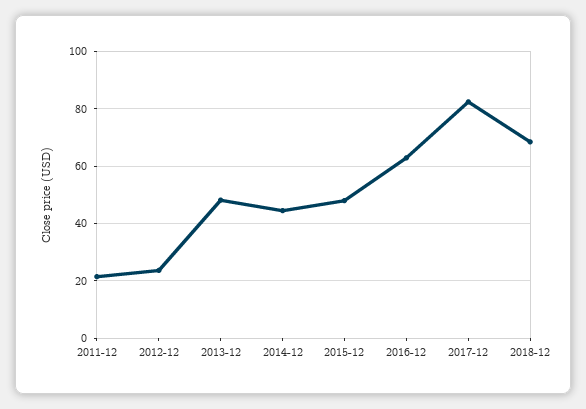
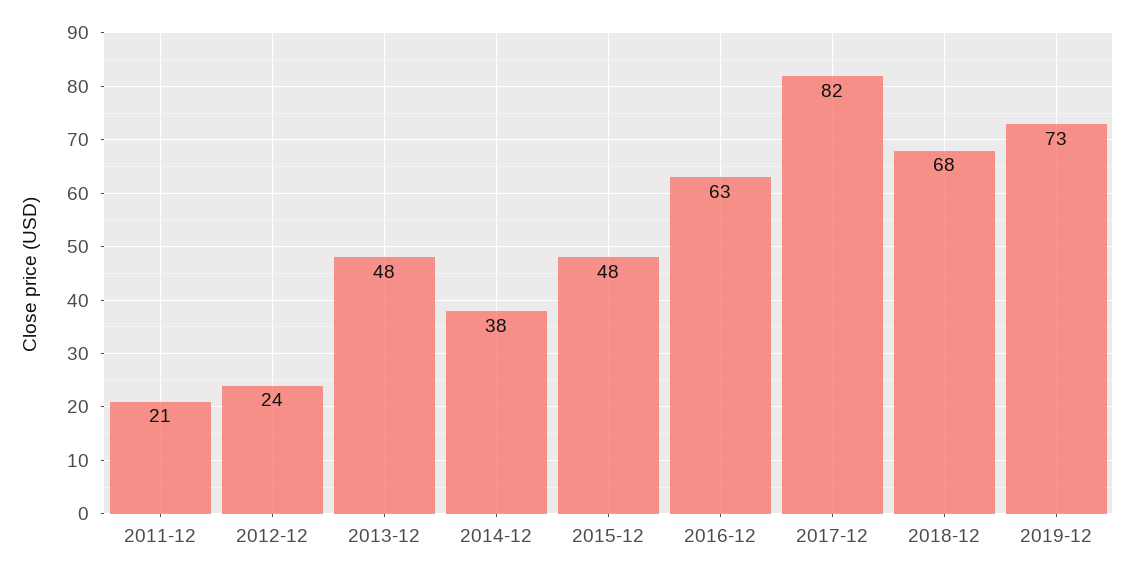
2014-12: 45 -> 38
2019-12: none -> 73

